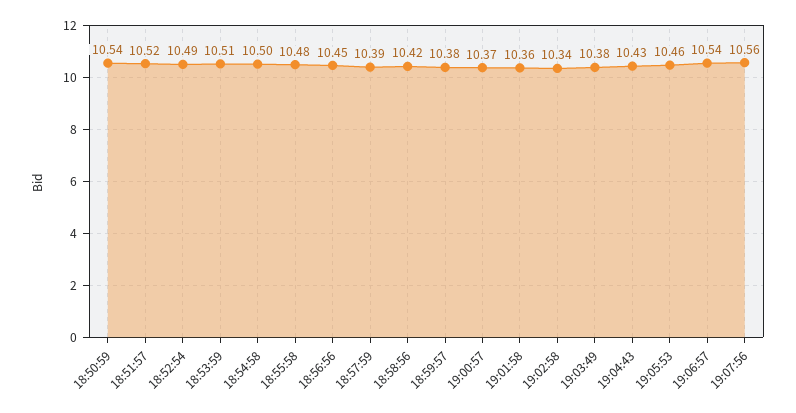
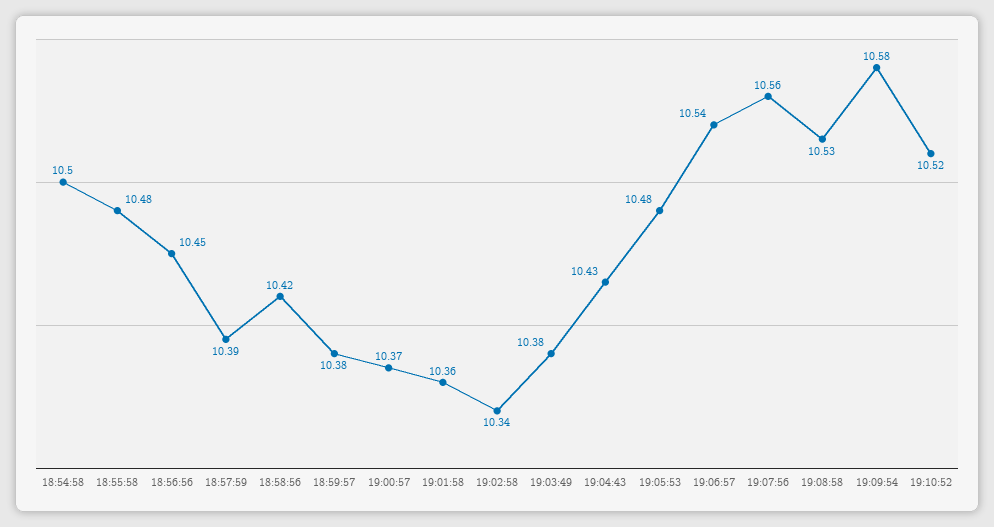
18:50:59: 10.54 -> none
18:51:57: 10.52 -> none
18:52:54: 10.49 -> none
18:53:59: 10.51 -> none
19:05:53: 10.46 -> 10.48
19:08:58: none -> 10.53
19:09:54: none -> 10.58
19:10:52: none -> 10.52

